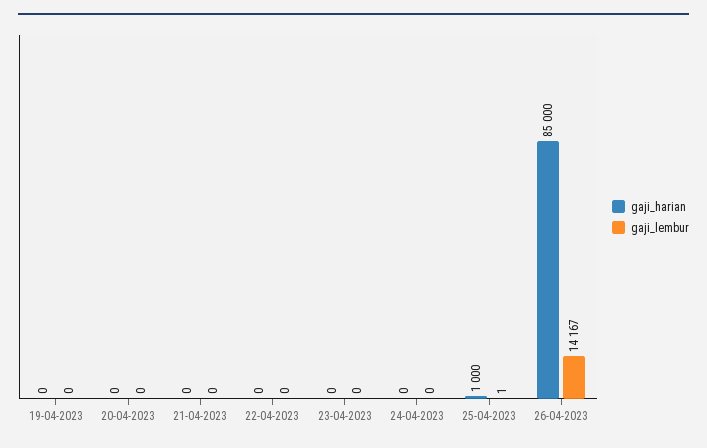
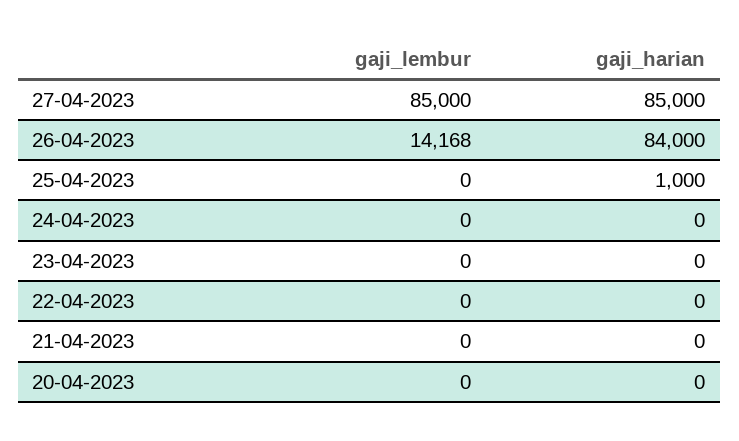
gaji_harian, 19-04-2023: 0 -> none
gaji_lembur, 19-04-2023: 0 -> none
gaji_lembur, 25-04-2023: 1 -> 0
gaji_harian, 26-04-2023: 85000 -> 84000
gaji_lembur, 26-04-2023: 14167 -> 14168
gaji_lembur, 27-04-2023: none -> 85000
gaji_harian, 27-04-2023: none -> 85000

